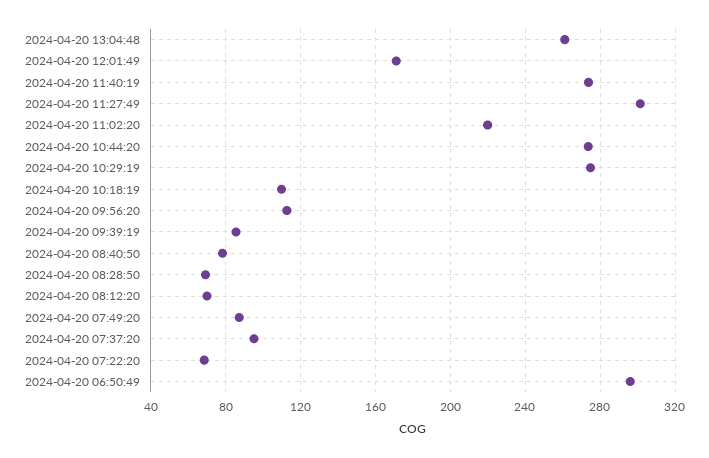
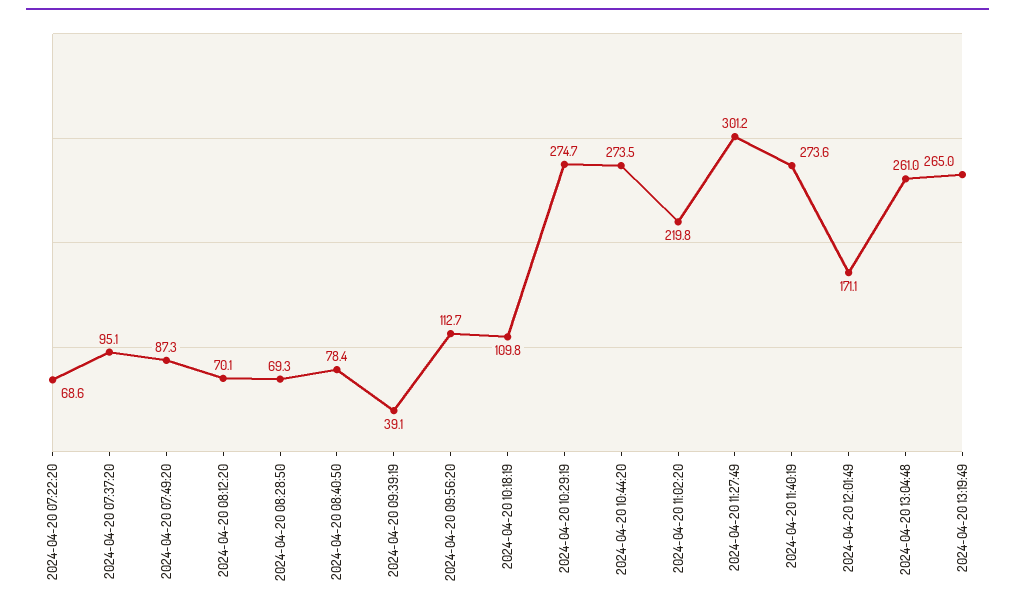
2024-04-20 09:39:19: 85 -> 39.1
2024-04-20 06:50:49: 295 -> none
2024-04-20 13:19:49: none -> 265

